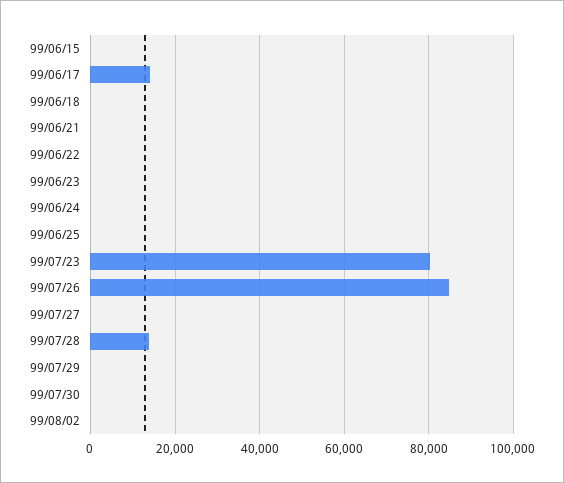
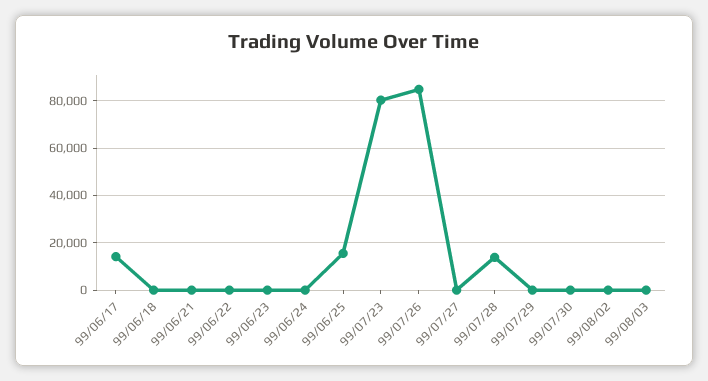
99/06/15: 0 -> none
99/06/25: 0 -> 15000
99/08/03: none -> 0

